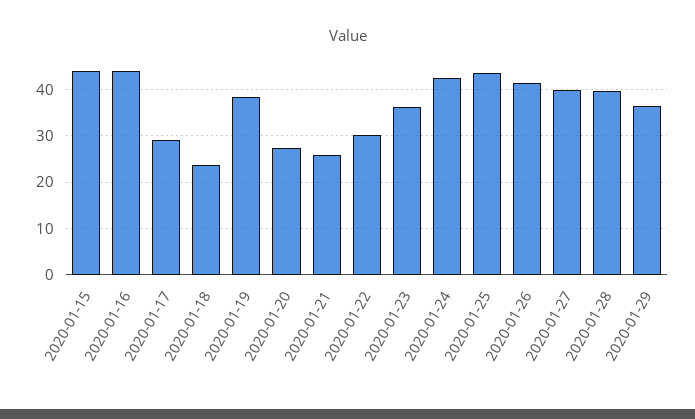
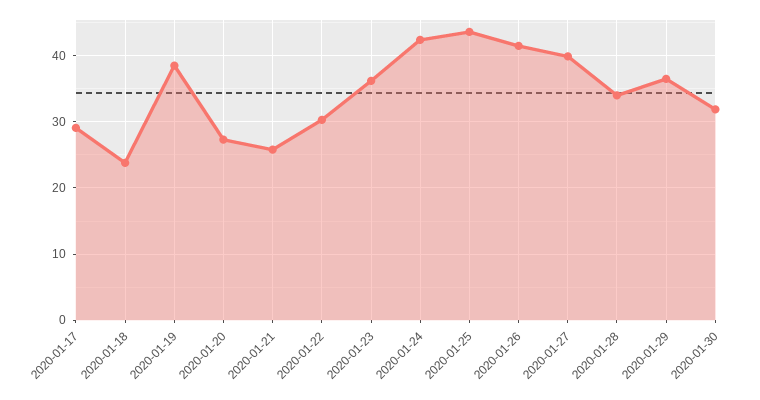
2020-01-15: 44 -> none
2020-01-16: 44 -> none
2020-01-28: 40 -> 34
2020-01-30: none -> 32

